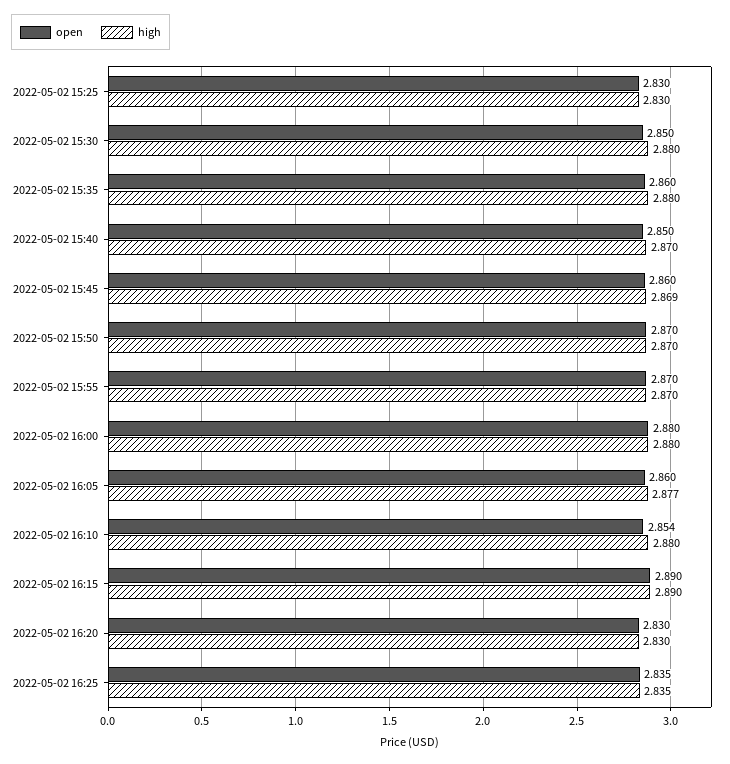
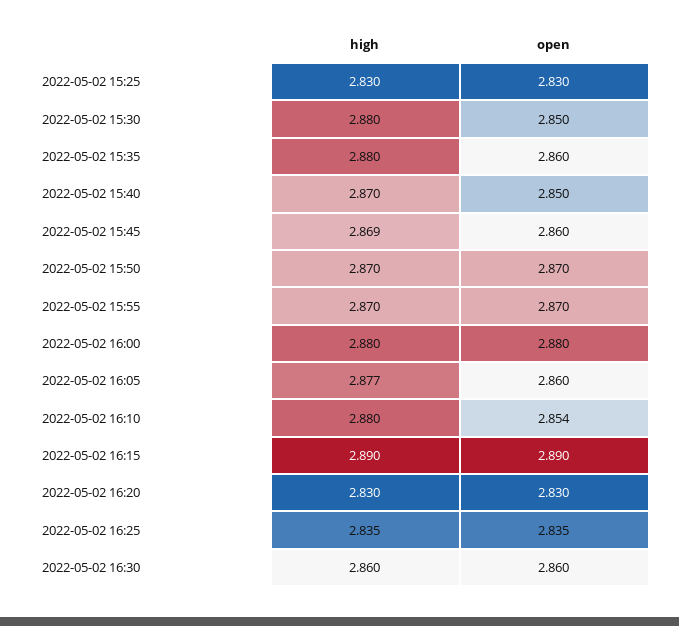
high, 2022-05-02 16:30: none -> 2.86
open, 2022-05-02 16:30: none -> 2.86

